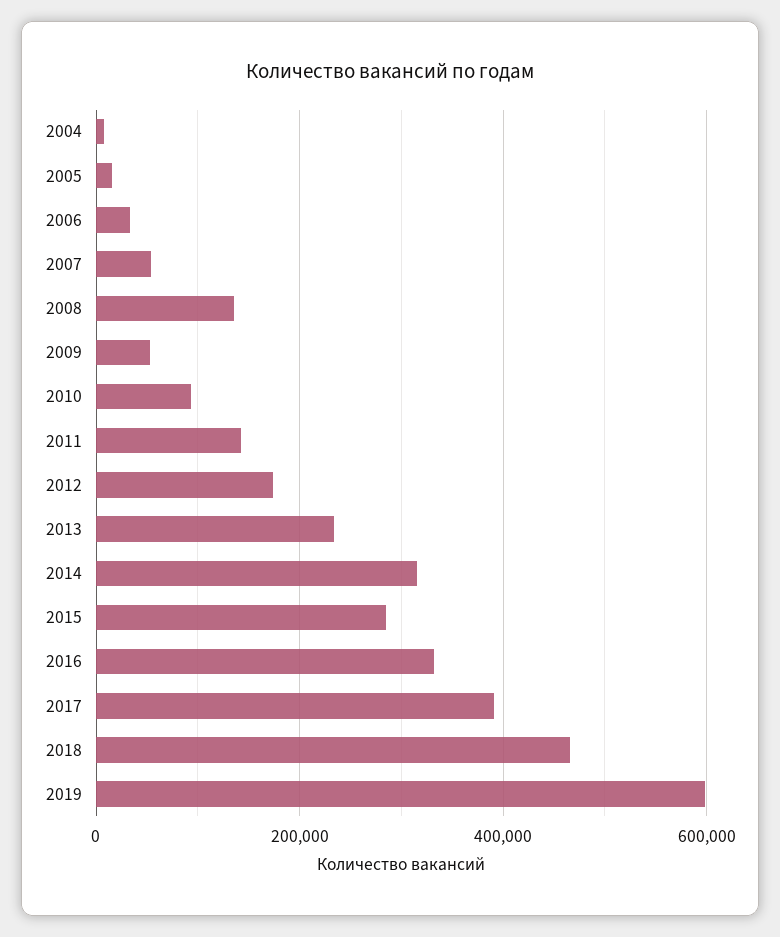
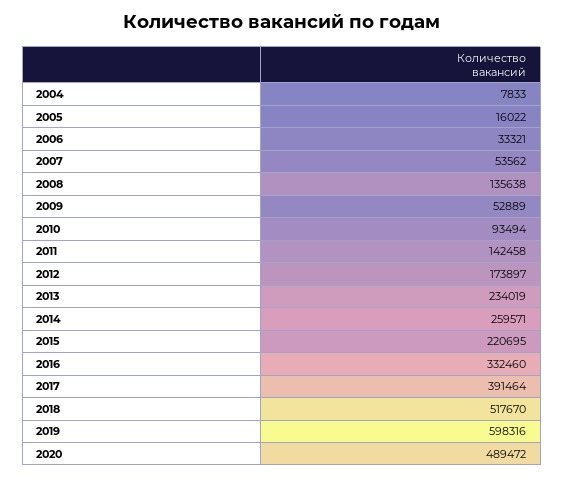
2014: 320000 -> 259571
2015: 280000 -> 220695
2018: 460000 -> 517670
2020: none -> 489472

